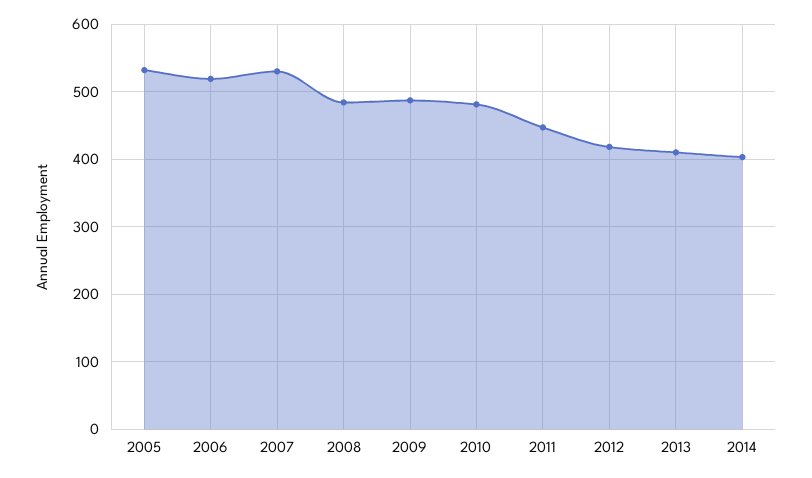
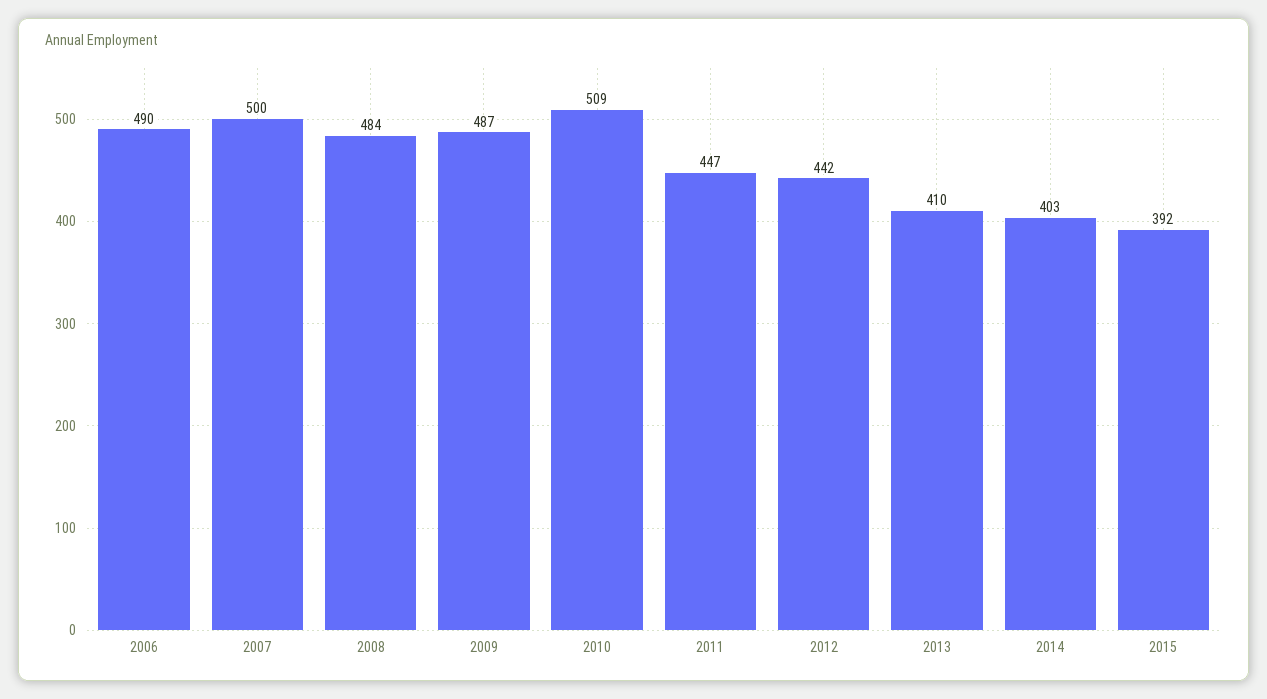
2005: 530 -> none
2006: 520 -> 490
2007: 530 -> 500
2010: 480 -> 509
2012: 420 -> 442
2015: none -> 392

